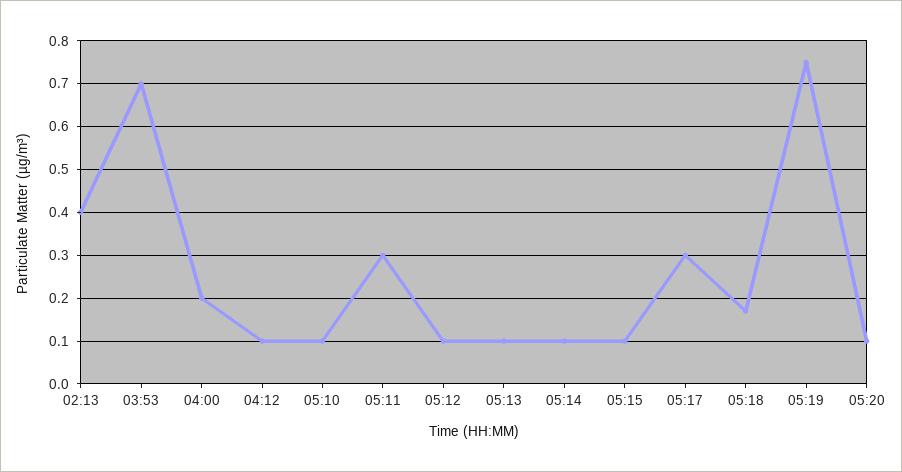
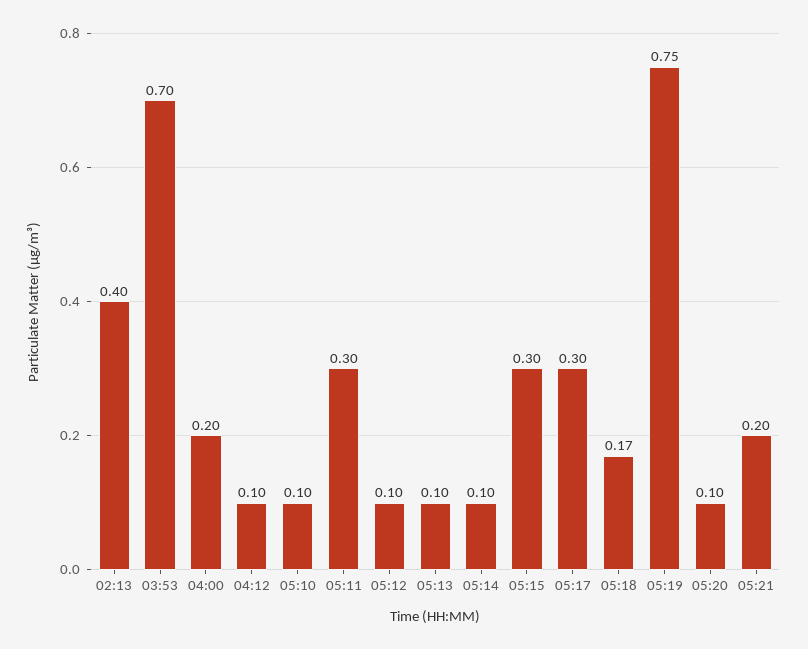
05:15: 0.1 -> 0.3
05:21: none -> 0.2

